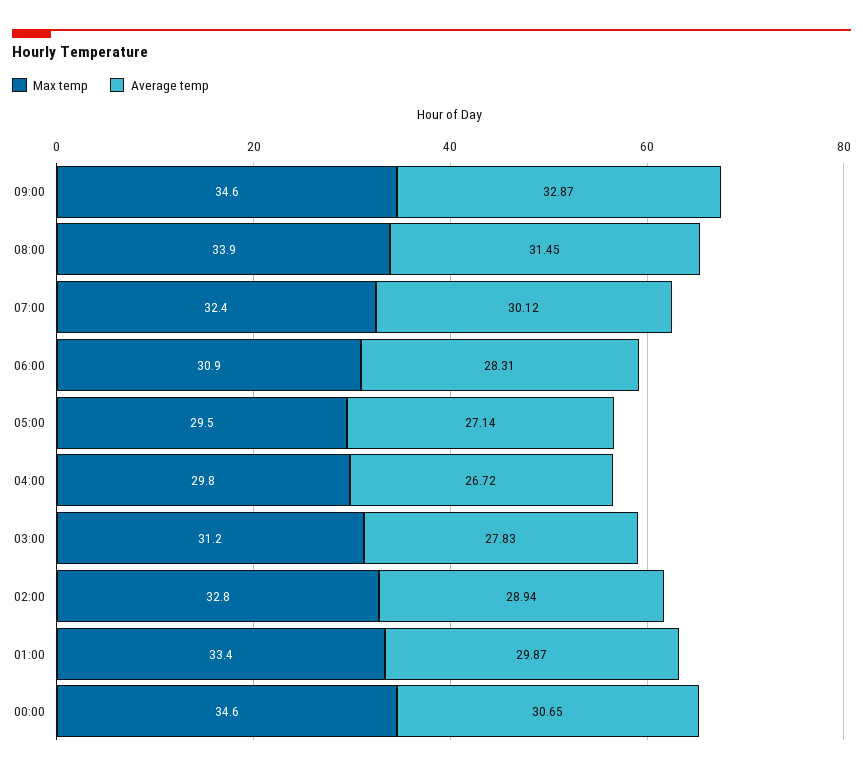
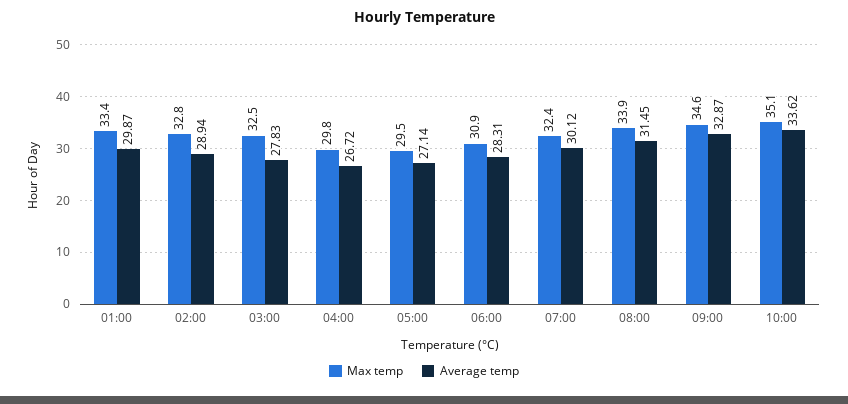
Max temp, 03:00: 31.2 -> 32.5
Max temp, 00:00: 34.6 -> none
Average temp, 00:00: 30.65 -> none
Max temp, 10:00: none -> 35.1
Average temp, 10:00: none -> 33.62

